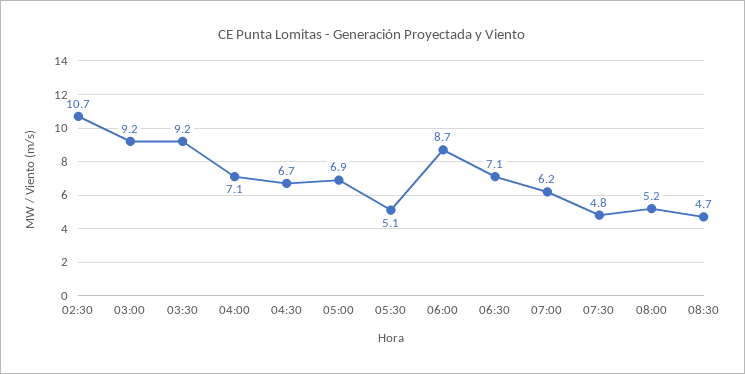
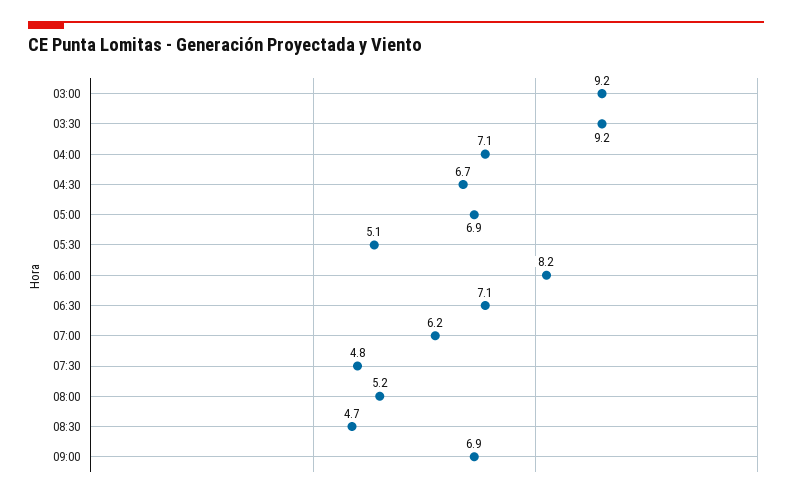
02:30: 10.7 -> none
06:00: 8.7 -> 8.2
09:00: none -> 6.9

